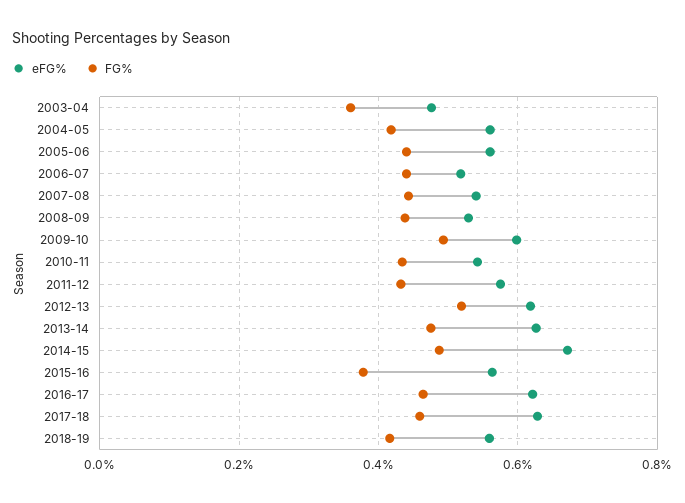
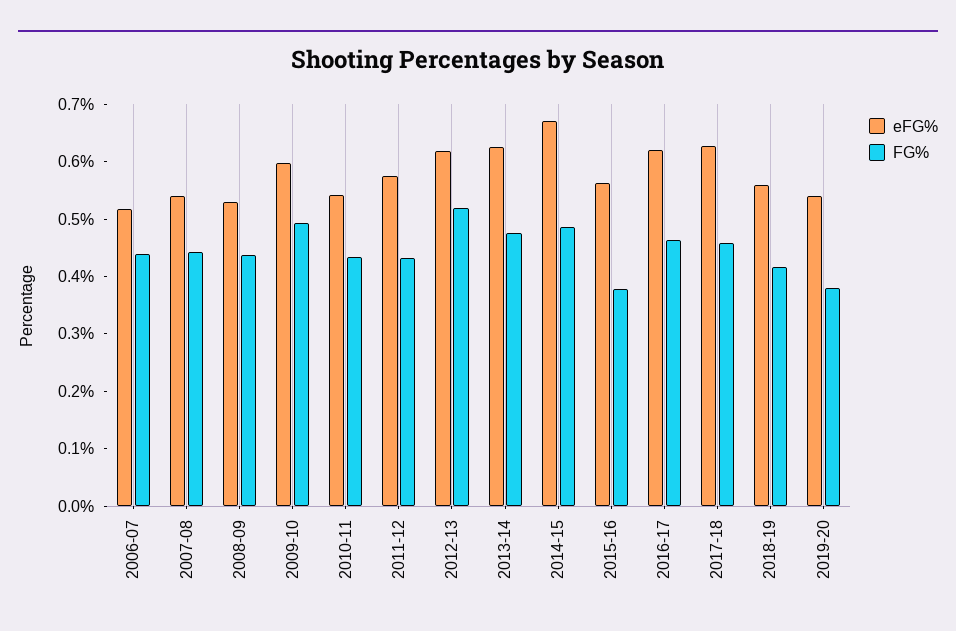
eFG%, 2003-04: 0.48 -> none
FG%, 2003-04: 0.36 -> none
eFG%, 2004-05: 0.56 -> none
FG%, 2004-05: 0.42 -> none
eFG%, 2005-06: 0.56 -> none
FG%, 2005-06: 0.44 -> none
eFG%, 2019-20: none -> 0.54
FG%, 2019-20: none -> 0.38

